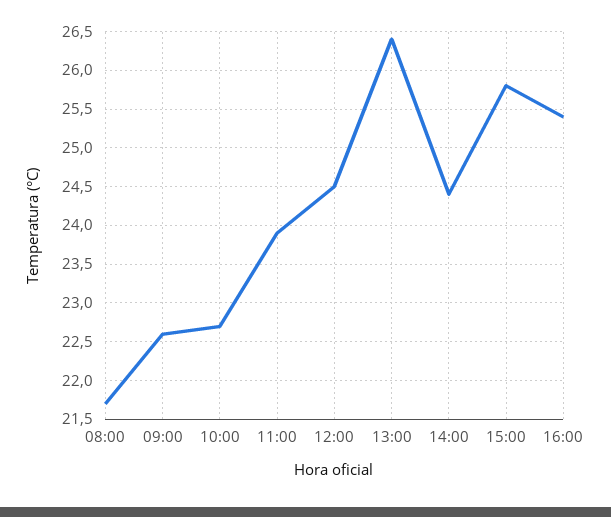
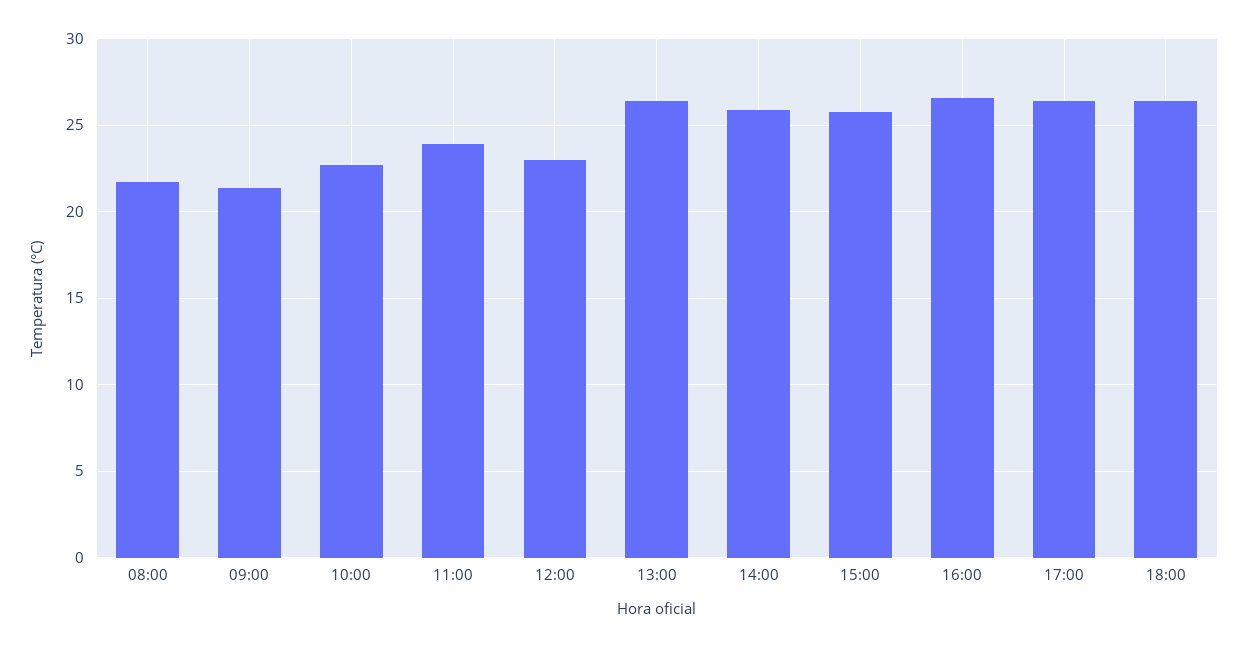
09:00: 22.6 -> 21.5
12:00: 24.5 -> 23
14:00: 24.4 -> 26
16:00: 25.4 -> 26.5
17:00: none -> 26.5
18:00: none -> 26.5

